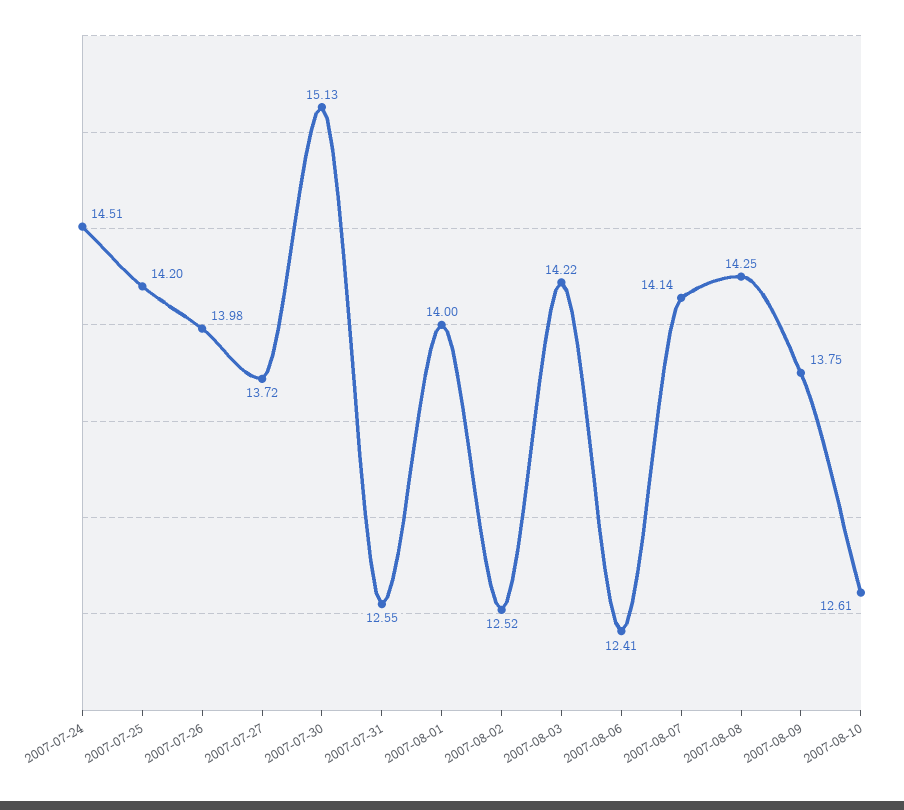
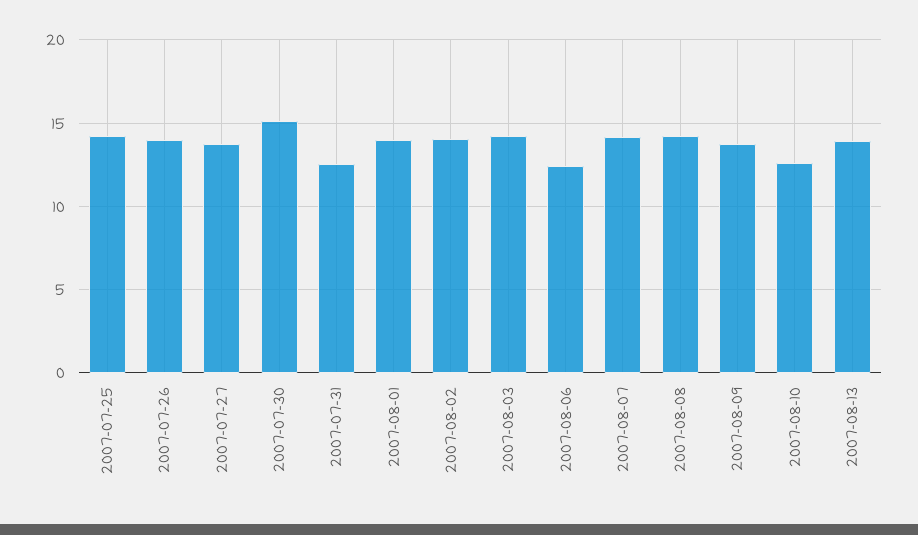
2007-07-24: 14.51 -> none
2007-08-02: 12.52 -> 14
2007-08-13: none -> 14

